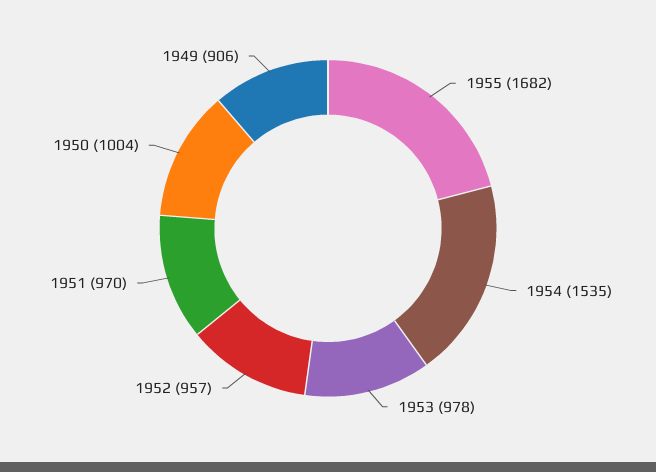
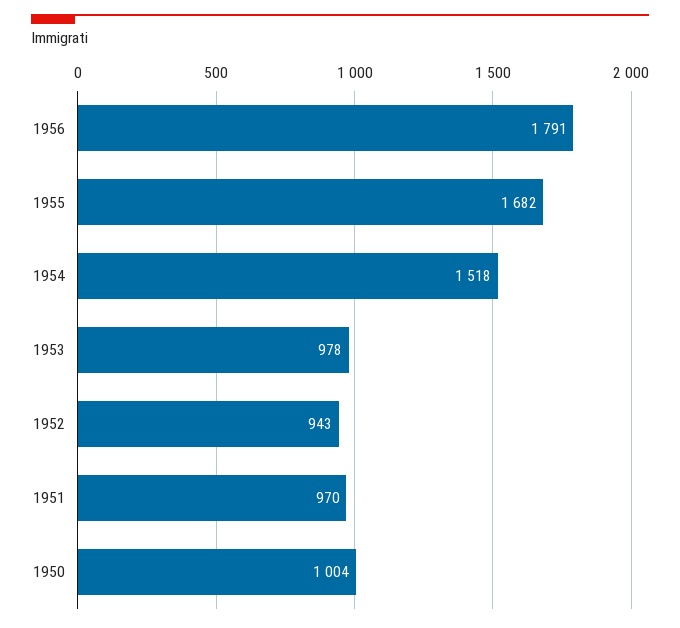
1954: 1535 -> 1518
1952: 957 -> 943
1949: 906 -> none
1956: none -> 1791

